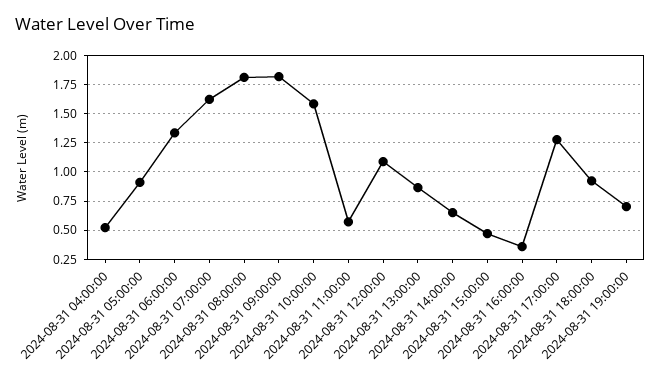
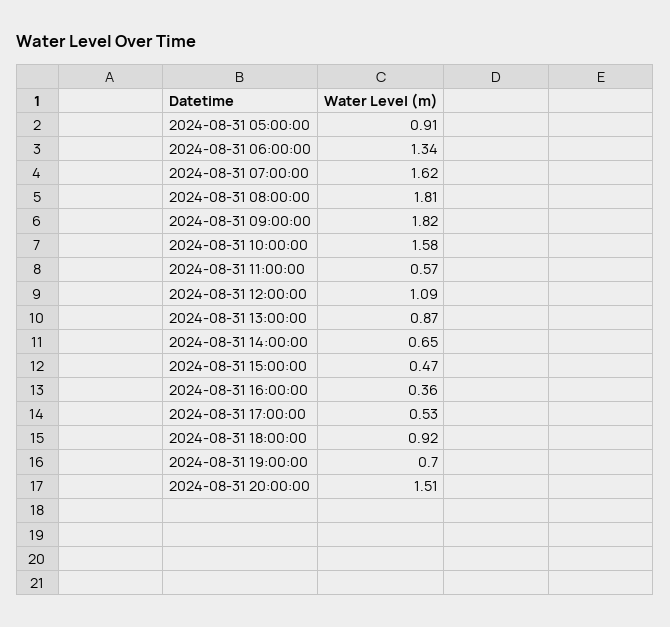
2024-08-31 04:00:00: 0.5 -> none
2024-08-31 17:00:00: 1.25 -> 0.53
2024-08-31 20:00:00: none -> 1.51

